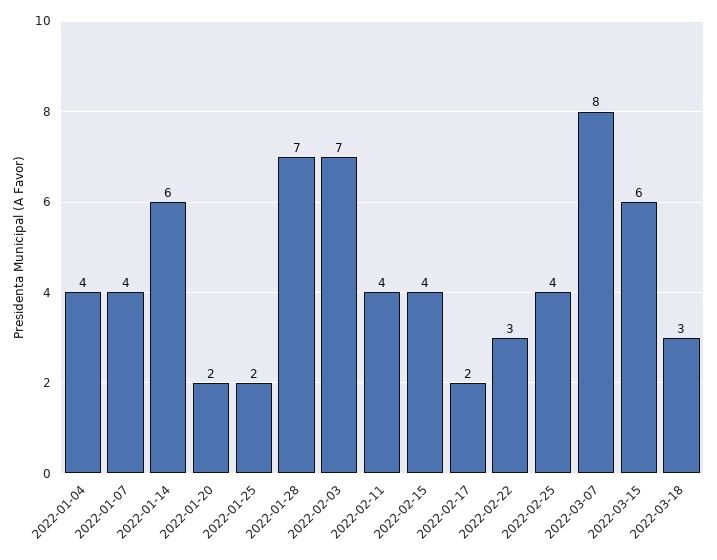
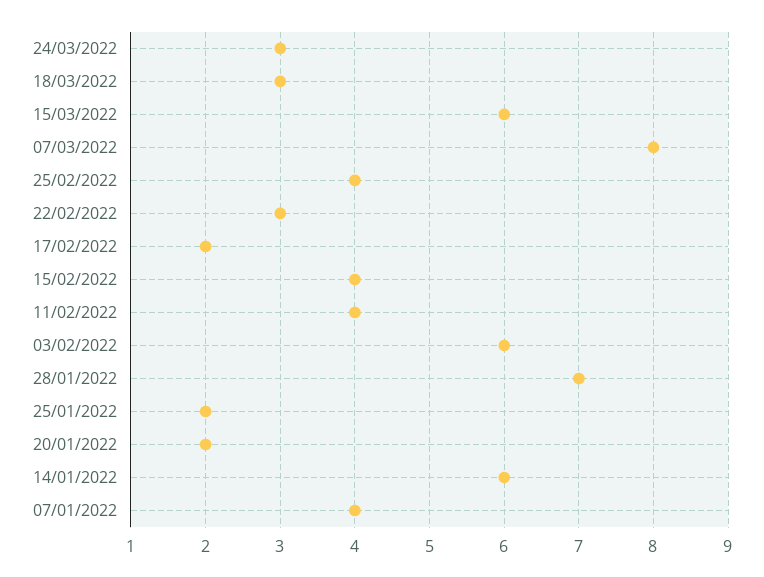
2022-01-04: 4 -> none
2022-02-03: 7 -> 6
24/03/2022: none -> 3

